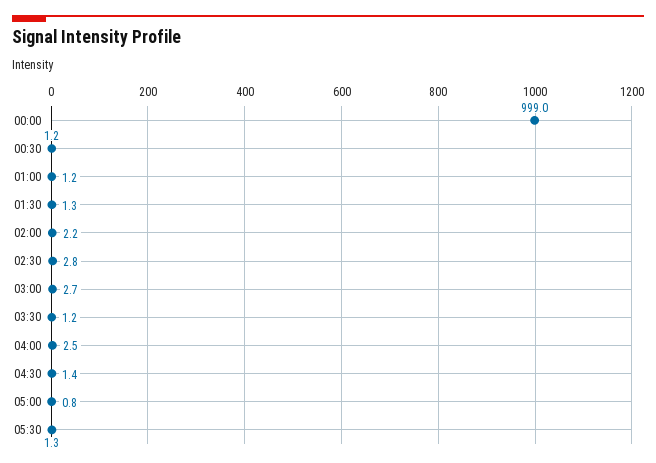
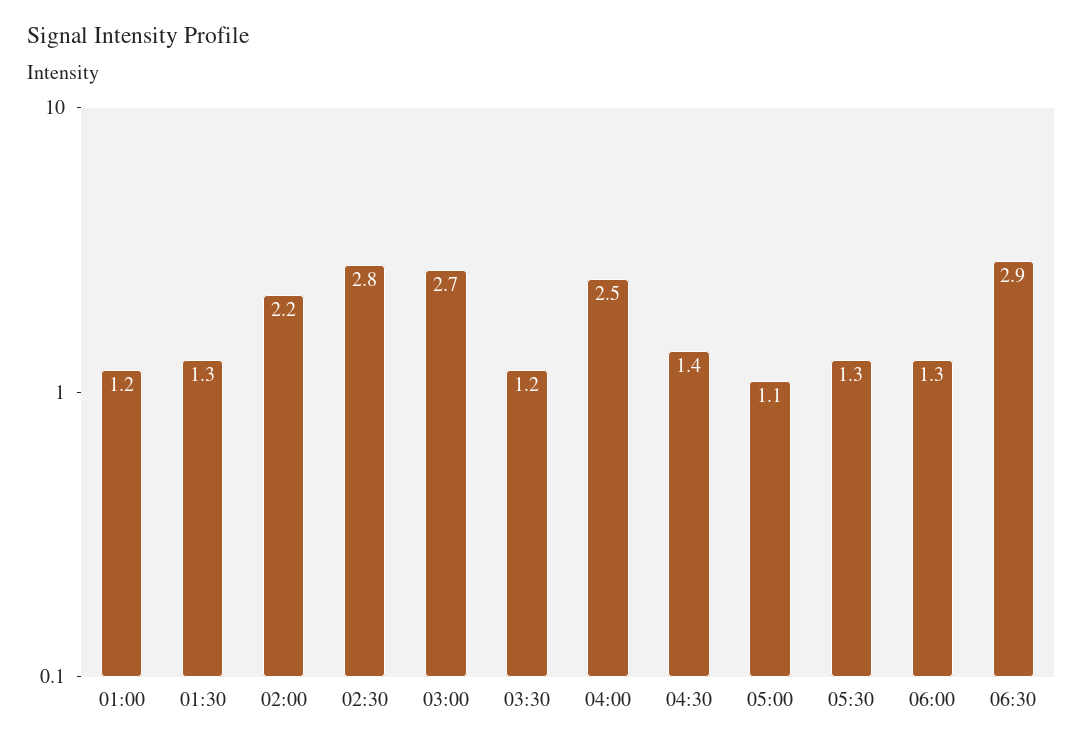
00:00: 999 -> none
00:30: 1.2 -> none
05:00: 0.8 -> 1.1
06:00: none -> 1.3
06:30: none -> 2.9

